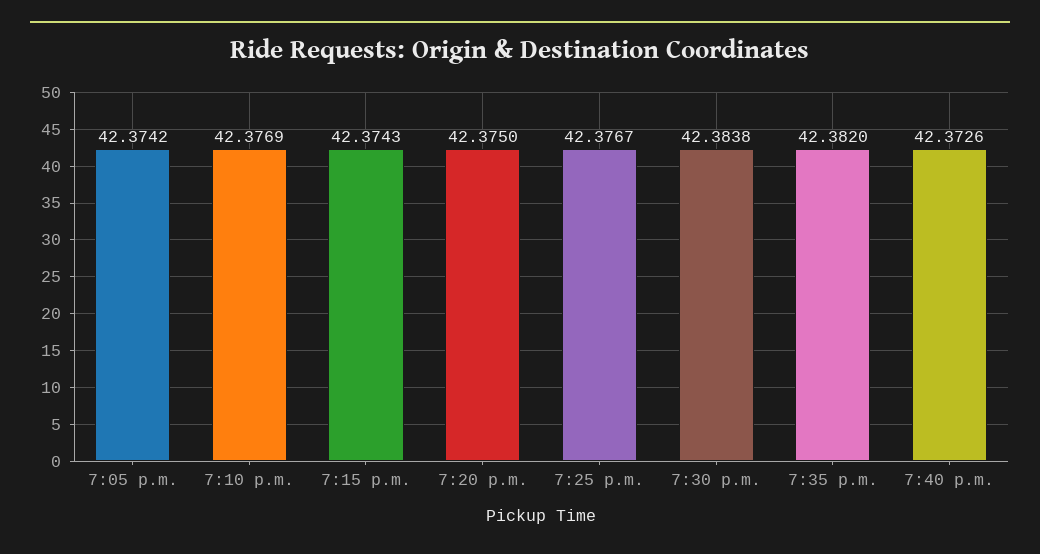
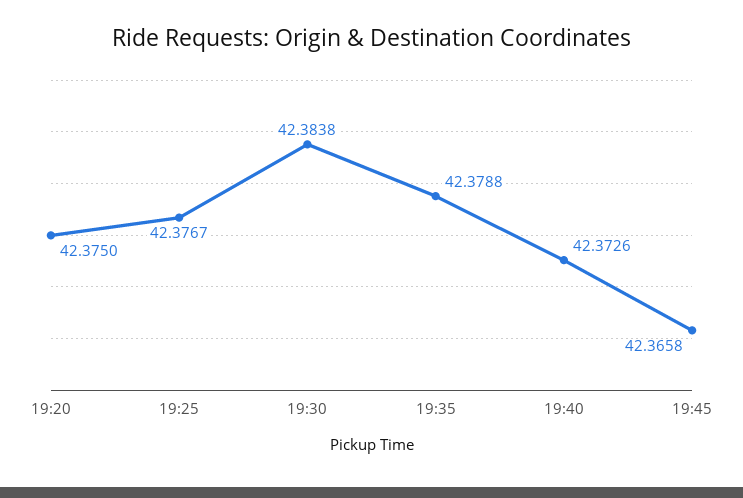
7:05 p.m.: 42.3742 -> none
7:10 p.m.: 42.3769 -> none
7:15 p.m.: 42.3743 -> none
7:35 p.m.: 42.382 -> 42.3788
19:45: none -> 42.3658

